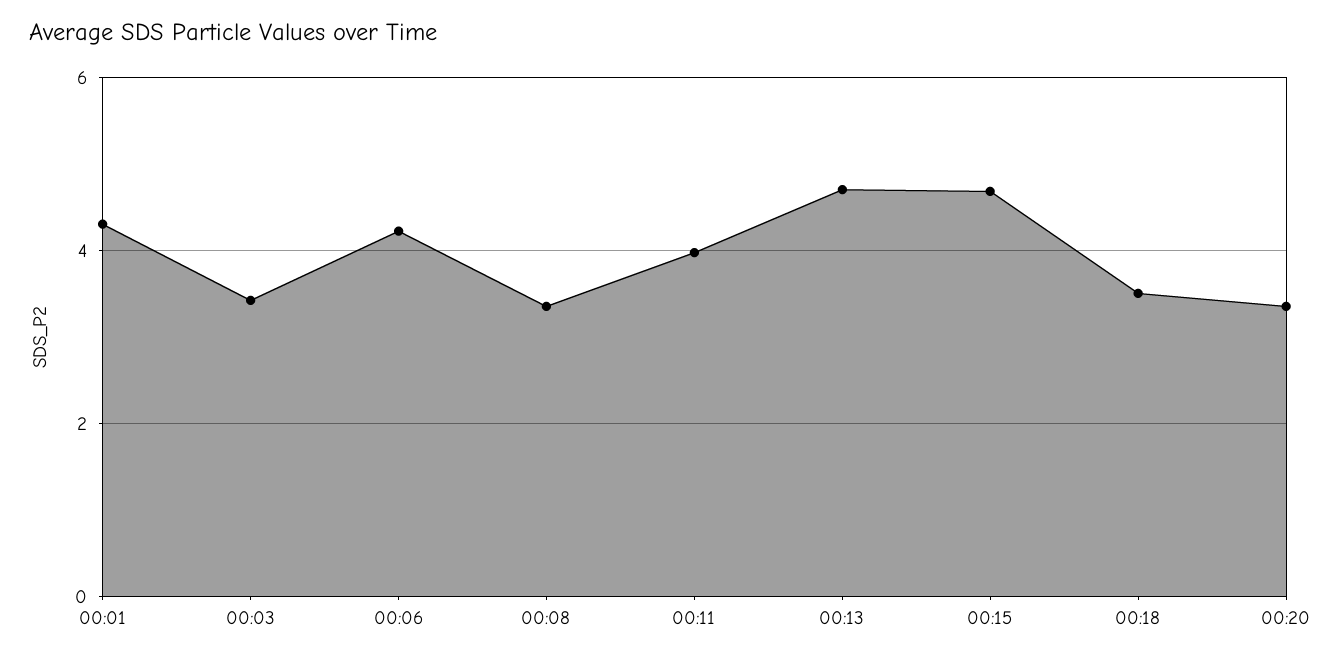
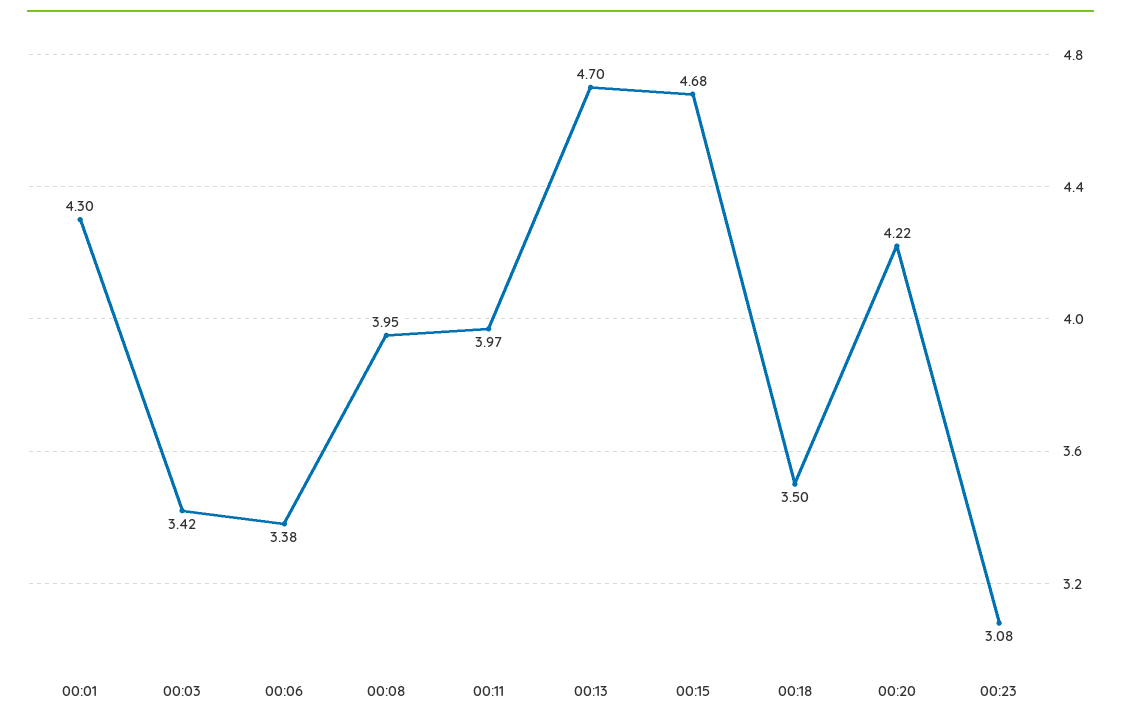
00:06: 4.2 -> 3.38
00:08: 3.4 -> 3.95
00:20: 3.4 -> 4.22
00:23: none -> 3.08

